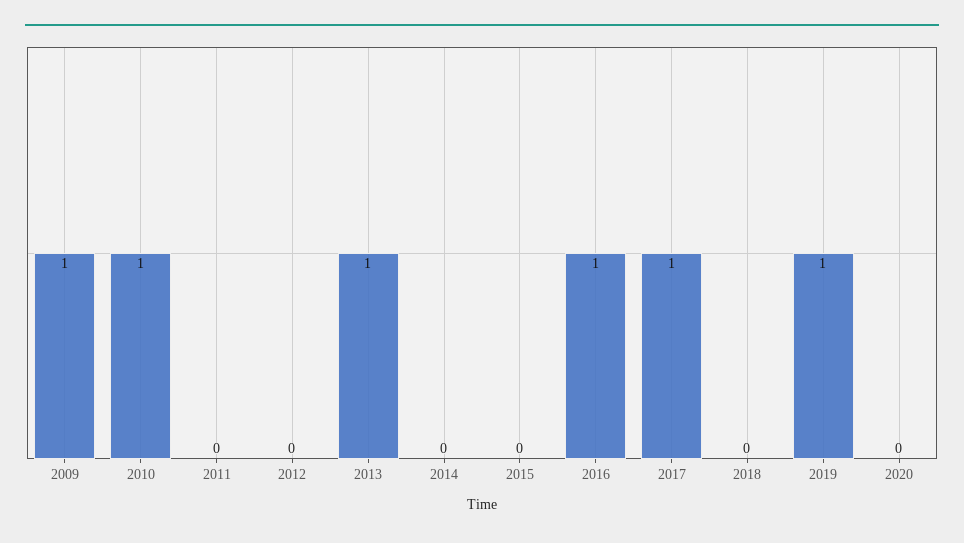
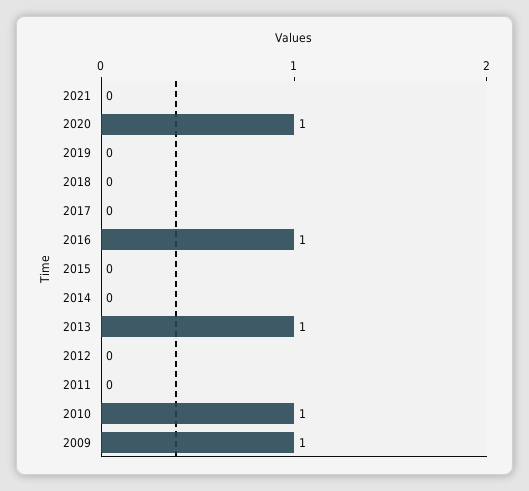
2017: 1 -> 0
2019: 1 -> 0
2020: 0 -> 1
2021: none -> 0

